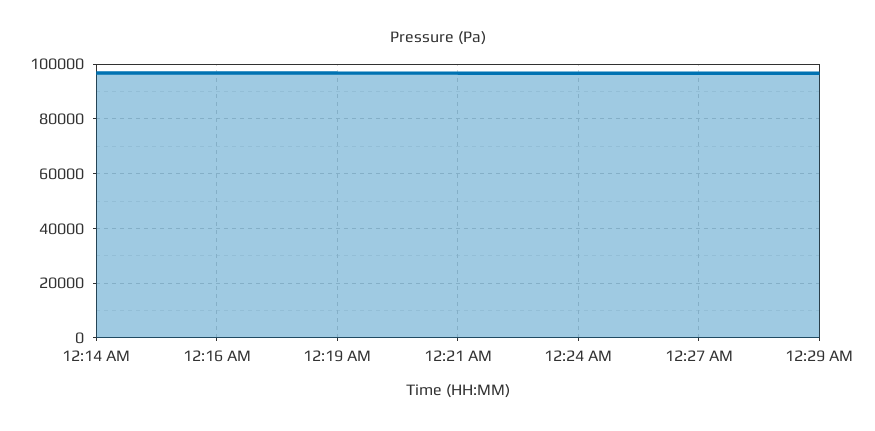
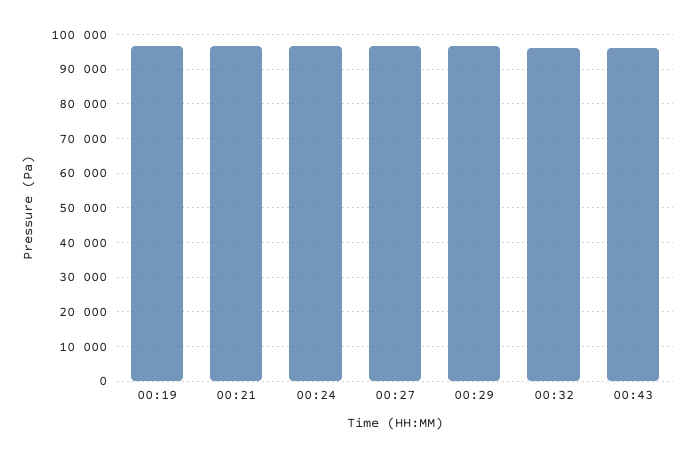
12:14 AM: 97500 -> none
12:16 AM: 97500 -> none
00:32: none -> 96000
00:43: none -> 96000

